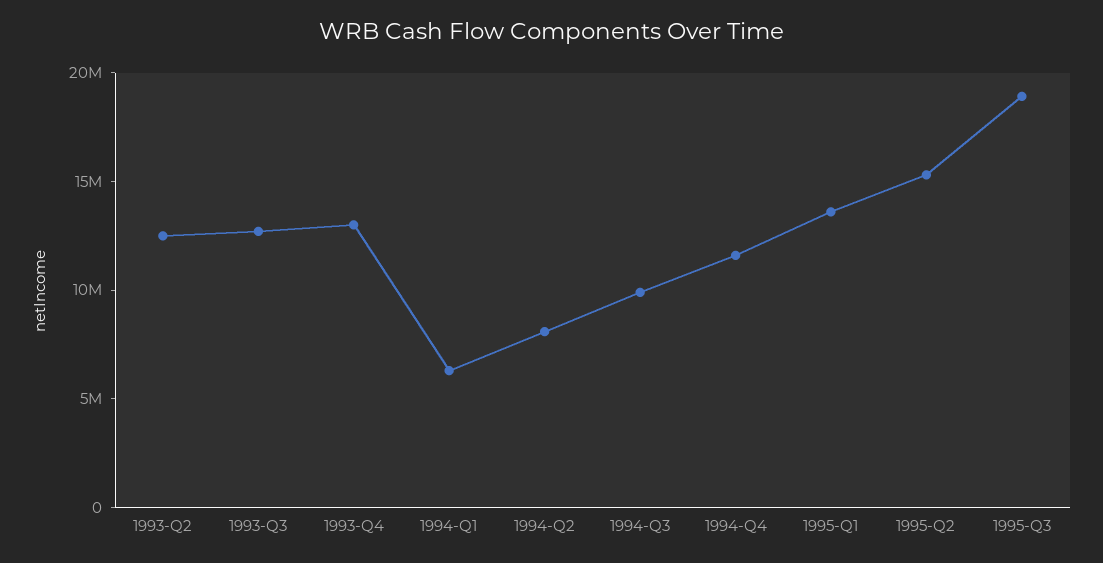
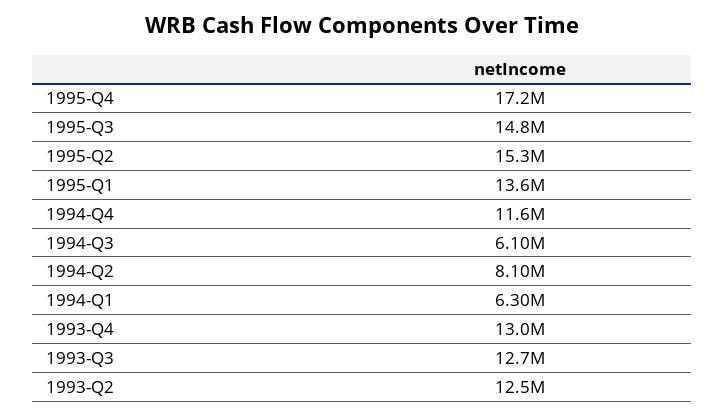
1994-Q3: 10000000 -> 6100000
1995-Q3: 19000000 -> 14800000
1995-Q4: none -> 17200000

